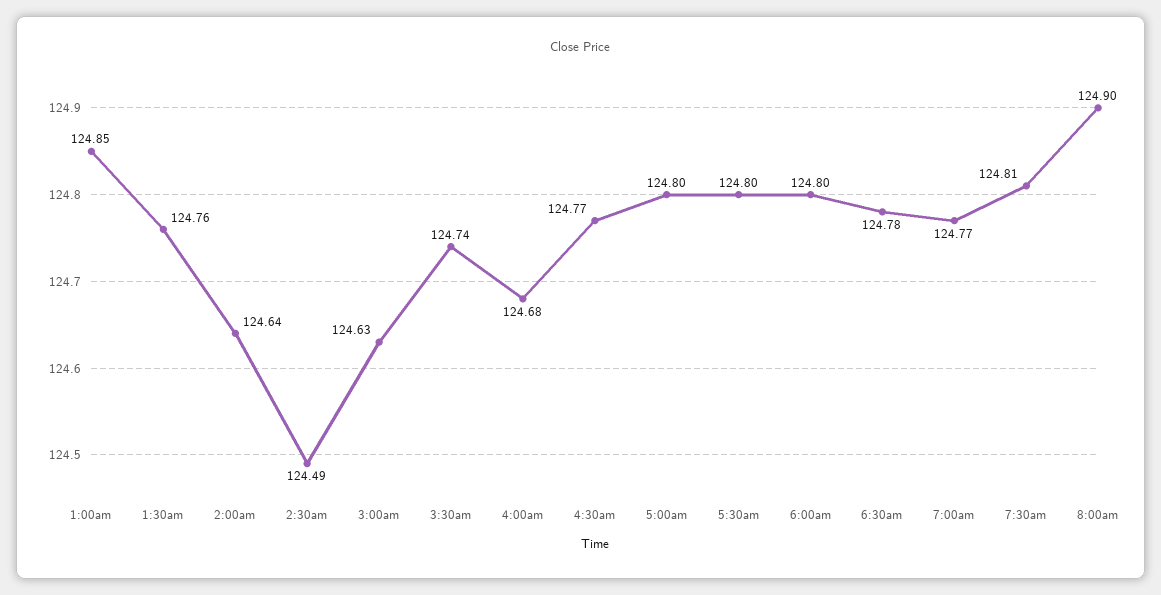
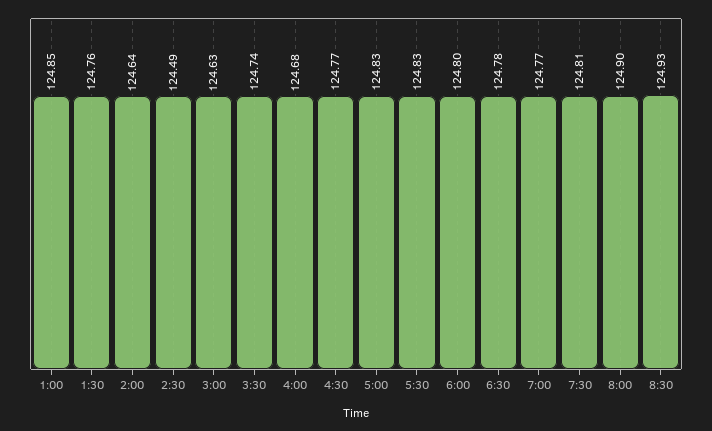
5:00am: 124.8 -> 124.83
5:30am: 124.8 -> 124.83
8:30: none -> 124.93

